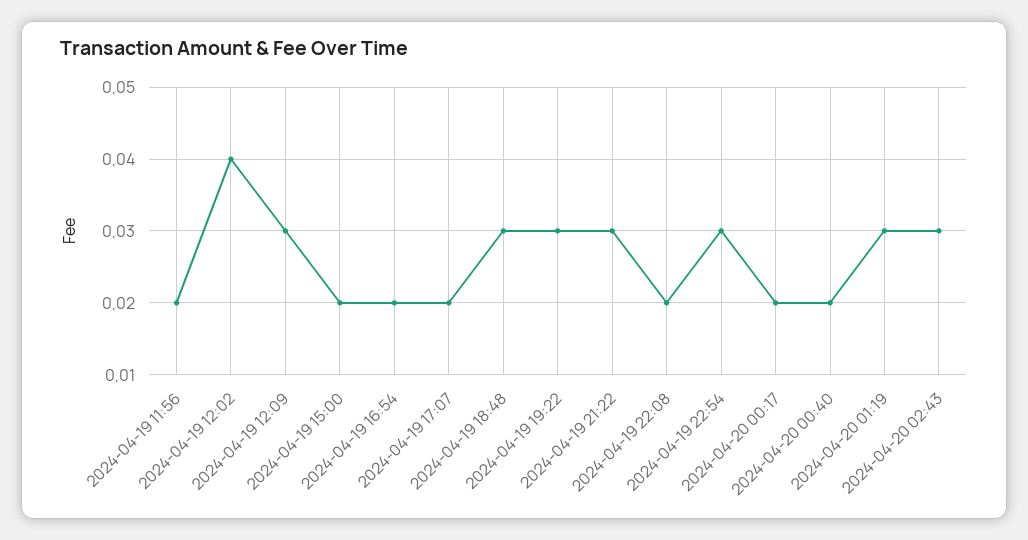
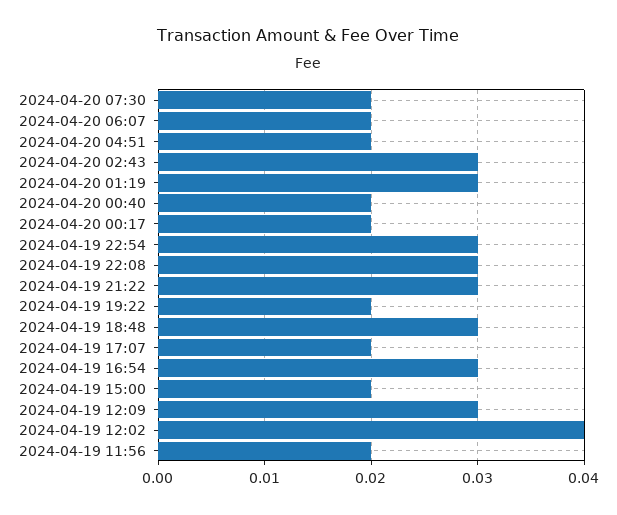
2024-04-19 16:54: 0.02 -> 0.03
2024-04-19 19:22: 0.03 -> 0.02
2024-04-19 22:08: 0.02 -> 0.03
2024-04-20 07:30: none -> 0.02
2024-04-20 06:07: none -> 0.02
2024-04-20 04:51: none -> 0.02

